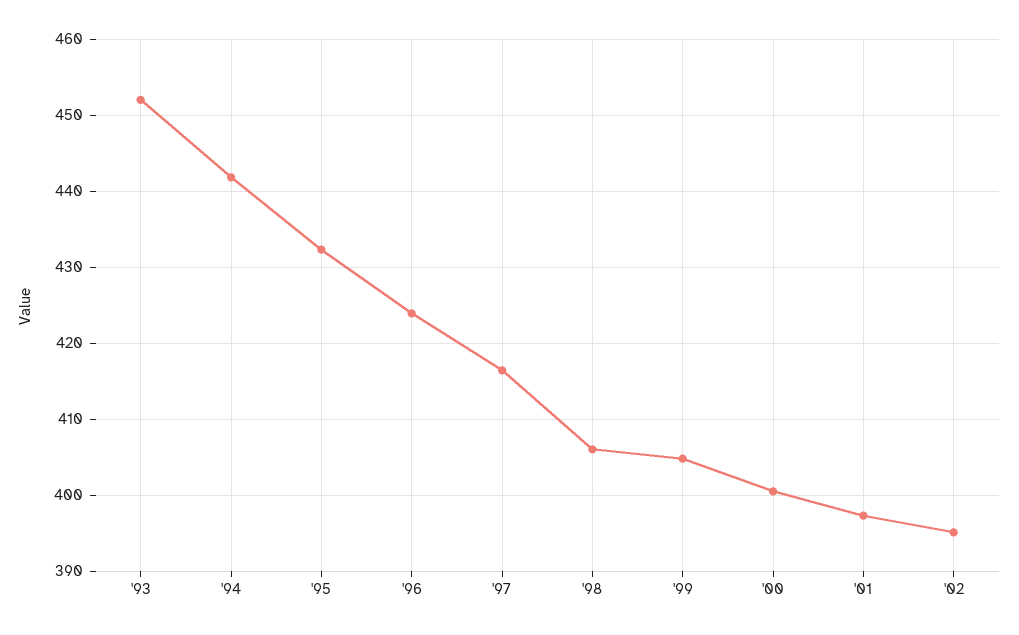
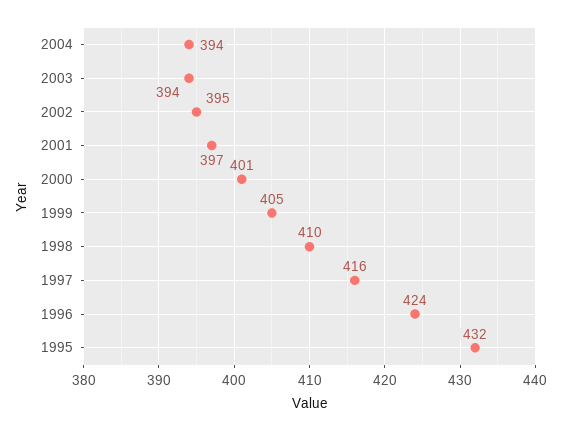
'93: 452 -> none
'94: 442 -> none
'98: 406 -> 410
2004: none -> 394
2003: none -> 394

